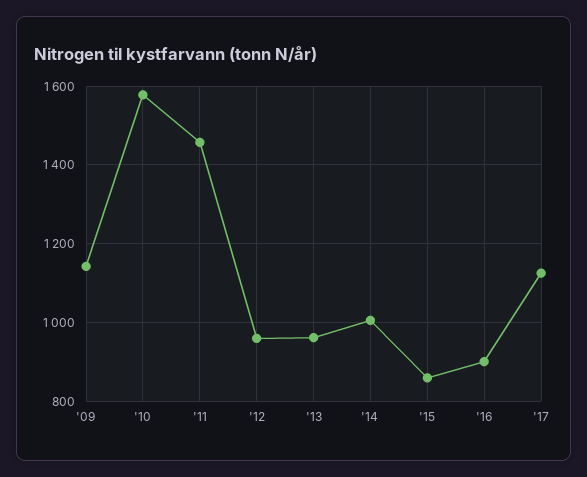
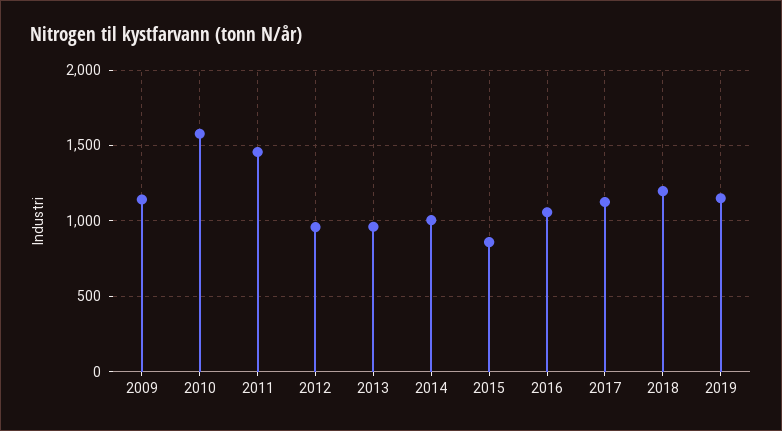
'16: 900 -> 1050
2018: none -> 1200
2019: none -> 1150

